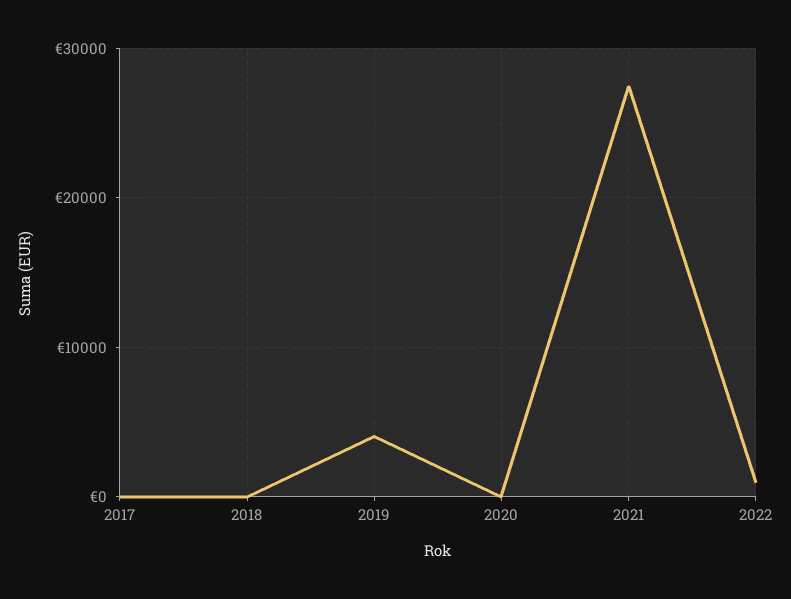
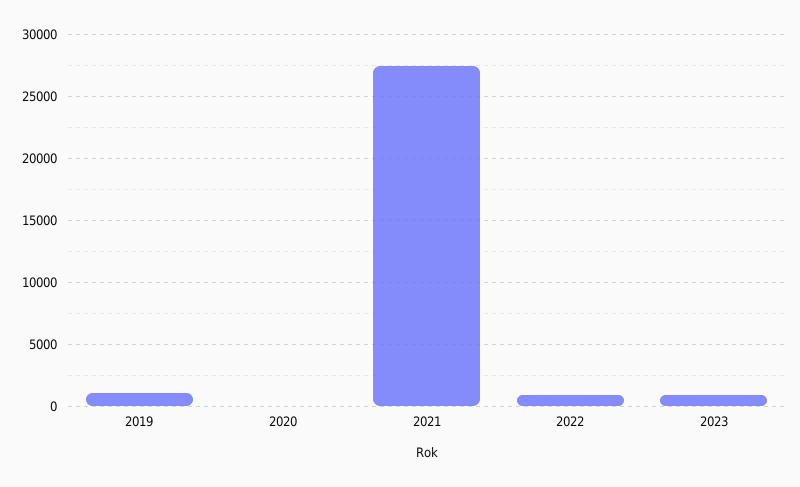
2017: 0 -> none
2018: 0 -> none
2019: 4000 -> 1000
2023: none -> 1000

